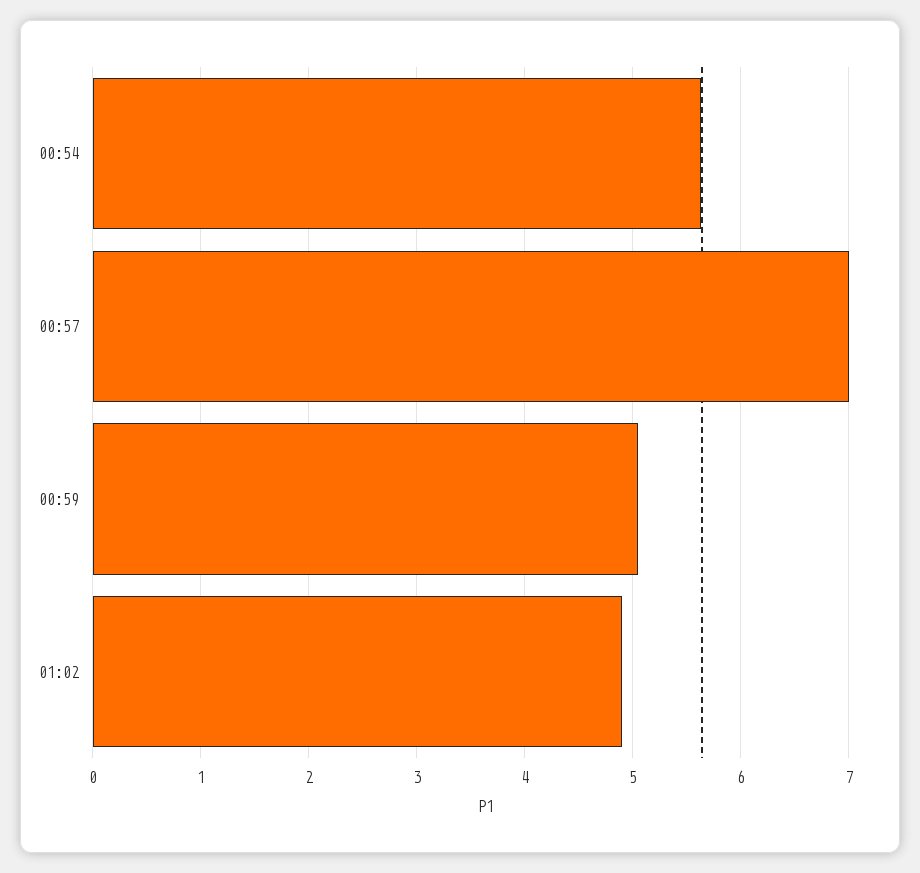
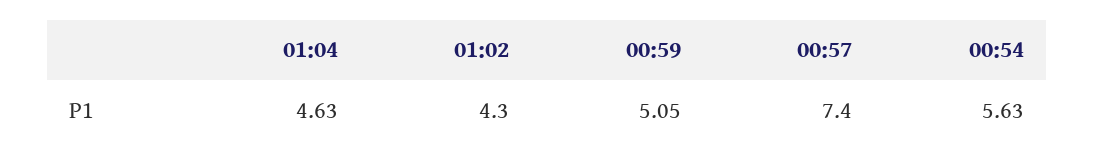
00:57: 7 -> 7.4
01:02: 4.9 -> 4.3
01:04: none -> 4.63

